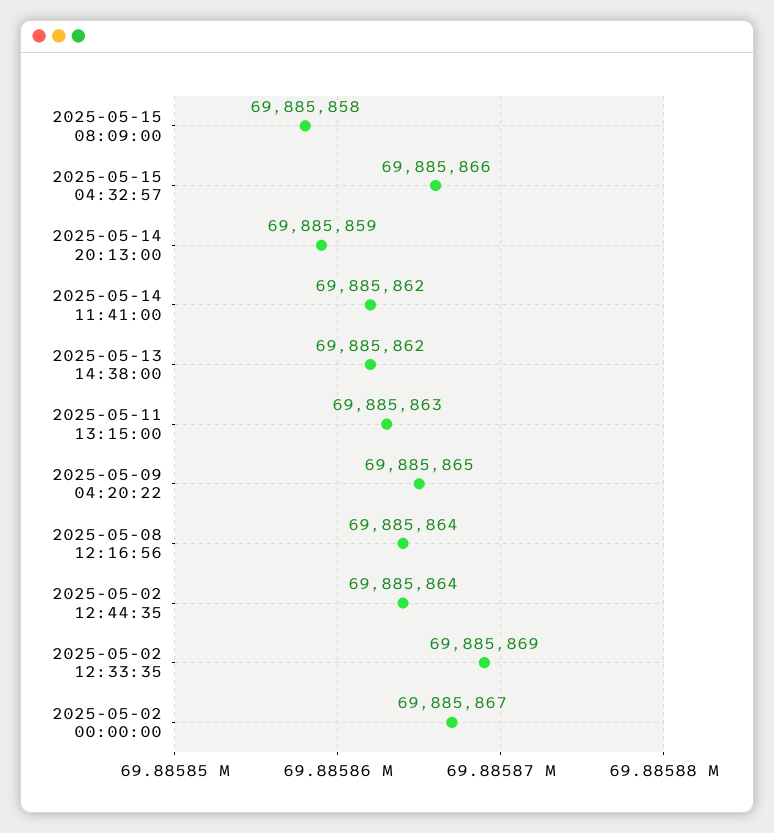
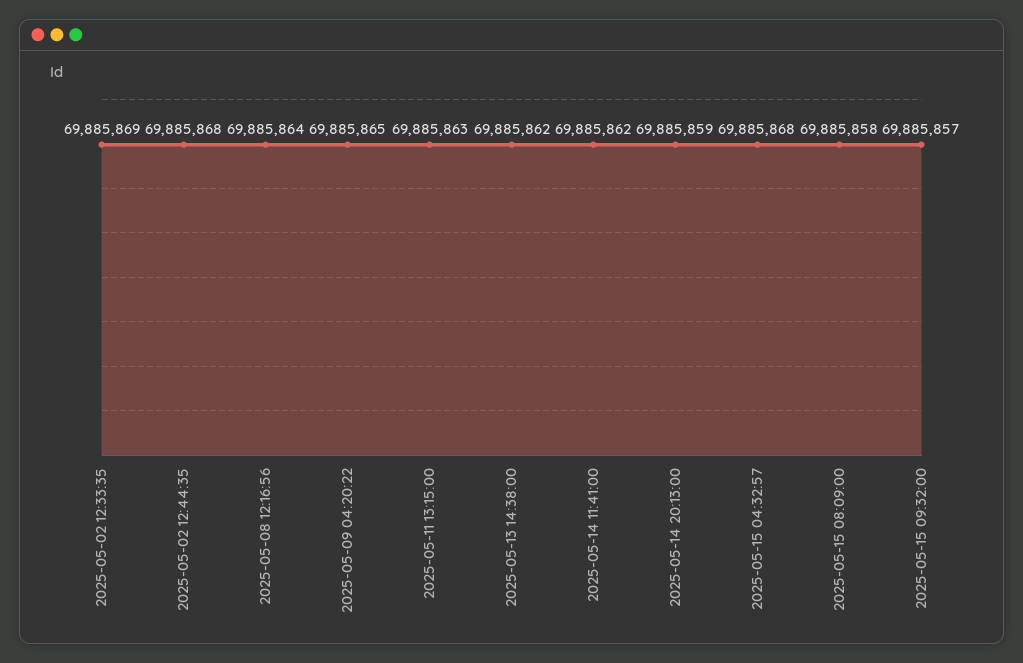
2025-05-15 04:32:57: 69885866 -> 69885868
2025-05-02 12:44:35: 69885864 -> 69885868
2025-05-02 00:00:00: 69885867 -> none
2025-05-15 09:32:00: none -> 69885857

